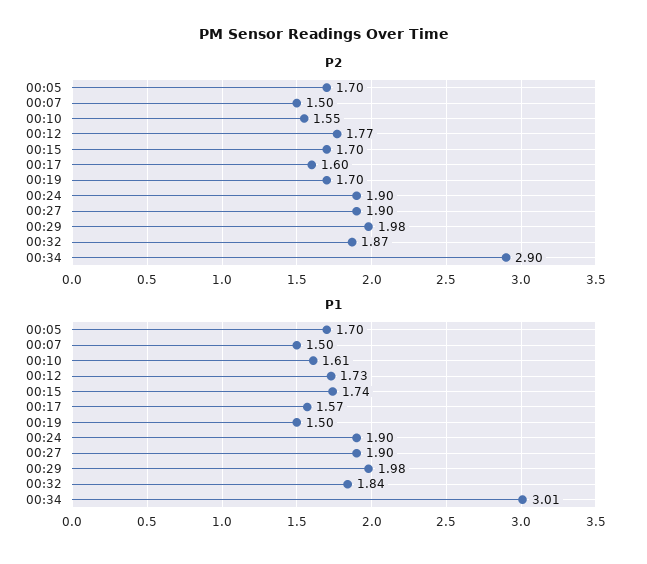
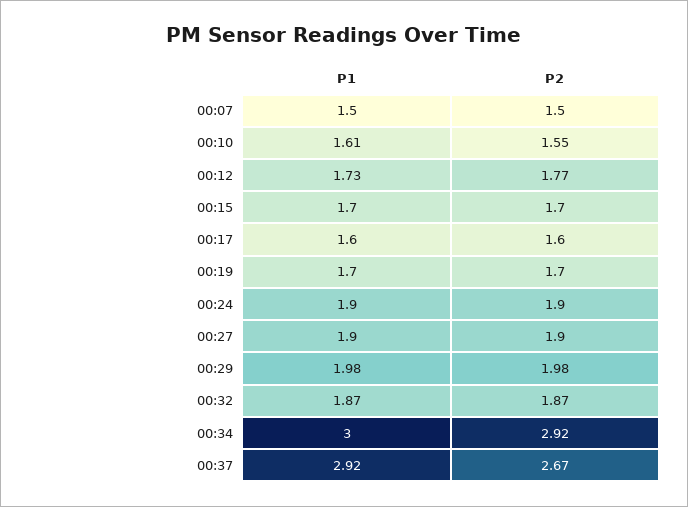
P2, 00:05: 1.7 -> none
P2, 00:34: 2.9 -> 2.92
P1, 00:05: 1.7 -> none
P1, 00:15: 1.74 -> 1.7
P1, 00:17: 1.57 -> 1.6
P1, 00:19: 1.5 -> 1.7
P1, 00:32: 1.84 -> 1.87
P1, 00:34: 3.01 -> 3
P1, 00:37: none -> 2.92
P2, 00:37: none -> 2.67

